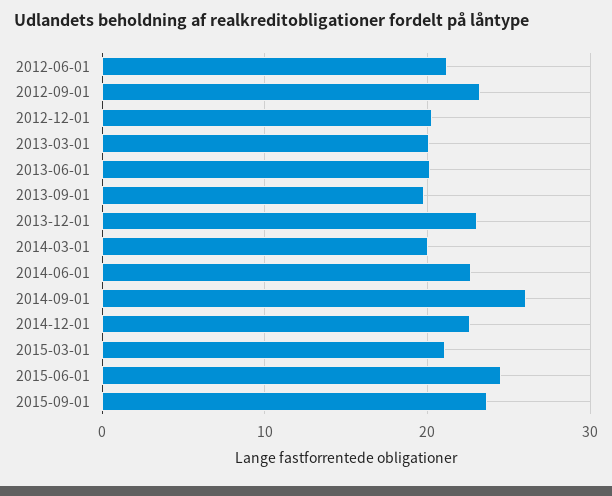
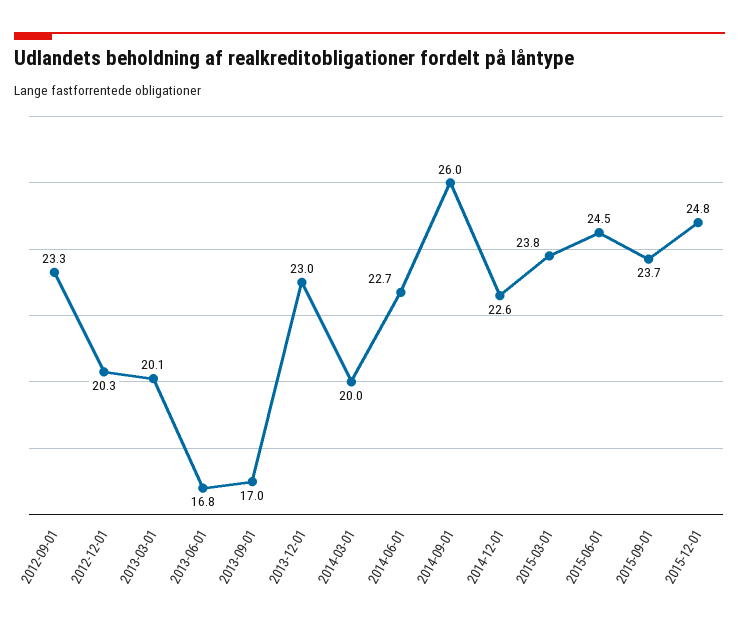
2012-06-01: 21 -> none
2013-06-01: 20 -> 16.8
2013-09-01: 20 -> 17
2015-03-01: 21 -> 23.8
2015-12-01: none -> 24.8

